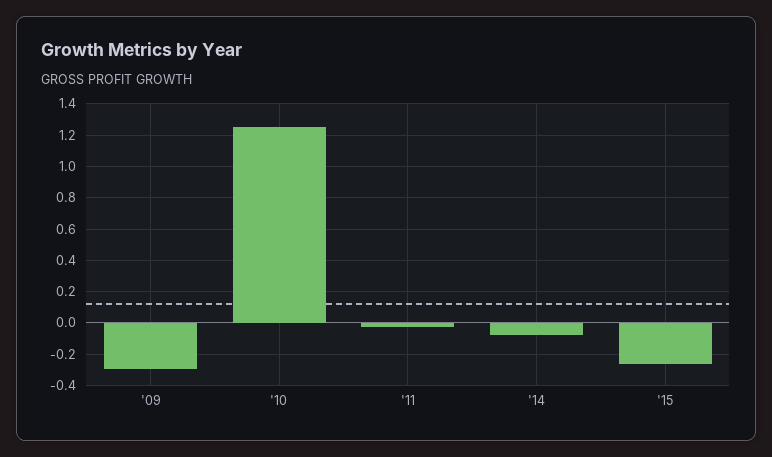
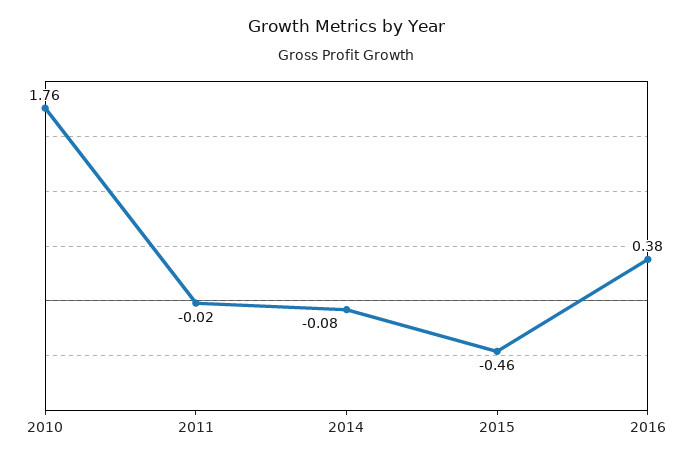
'09: -0.3 -> none
'10: 1.25 -> 1.76
'15: -0.25 -> -0.46
2016: none -> 0.38

